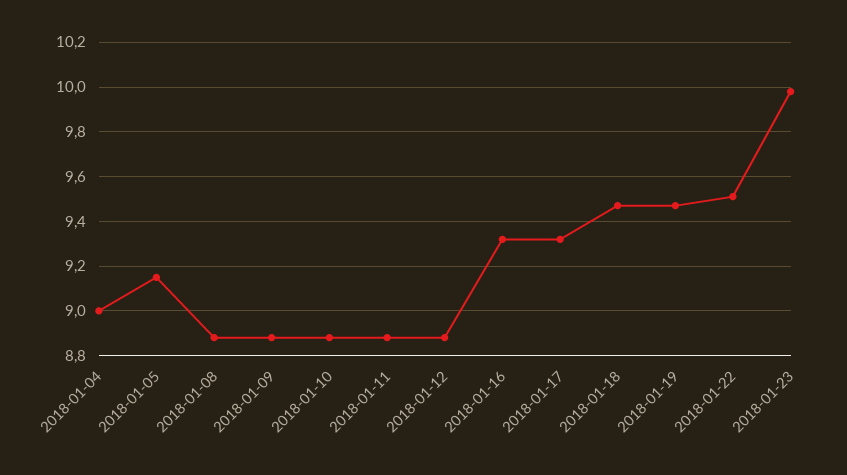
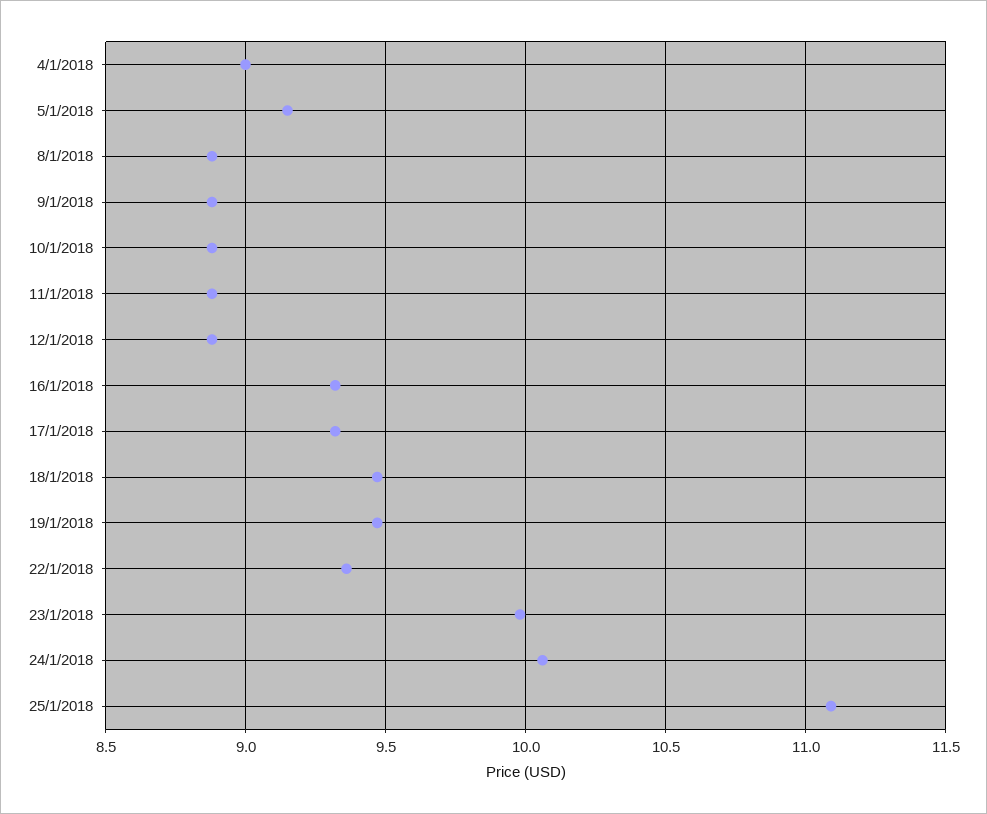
2018-01-22: 9.5 -> 9.35
24/1/2018: none -> 10.05
25/1/2018: none -> 11.1

